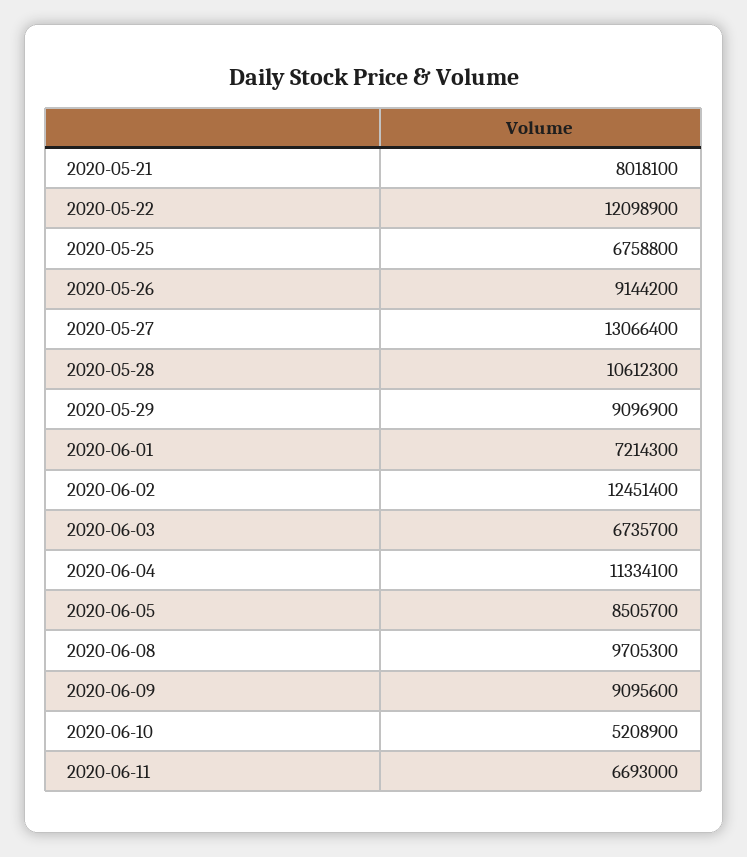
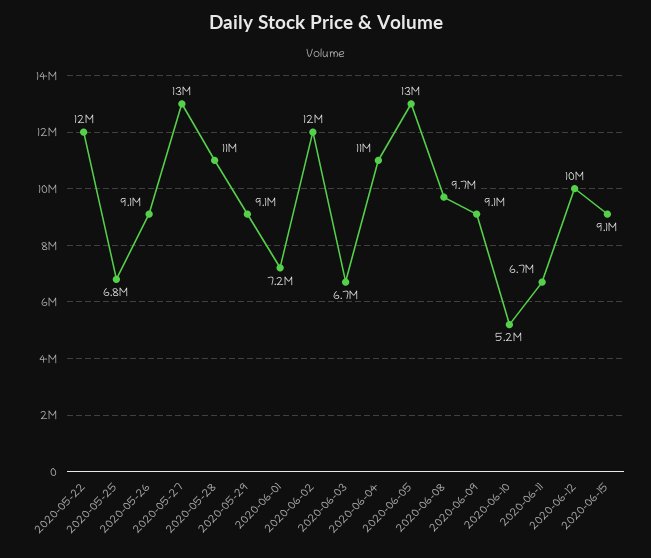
2020-05-21: 8018100 -> none
2020-06-05: 8505700 -> 13000000
2020-06-12: none -> 10000000
2020-06-15: none -> 9100000

